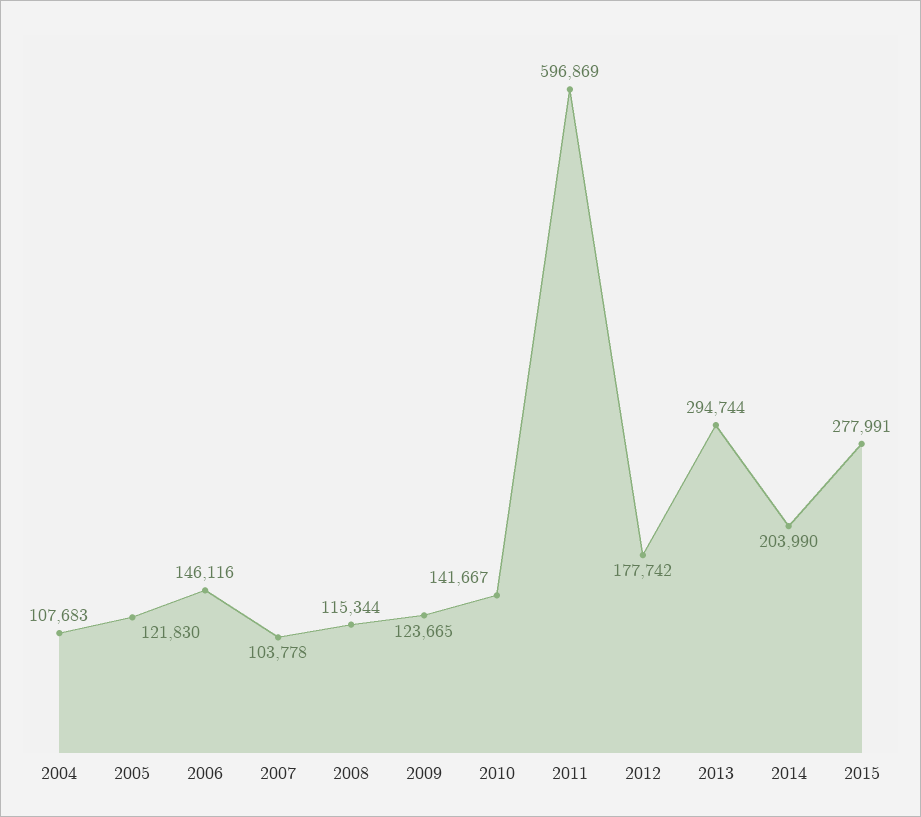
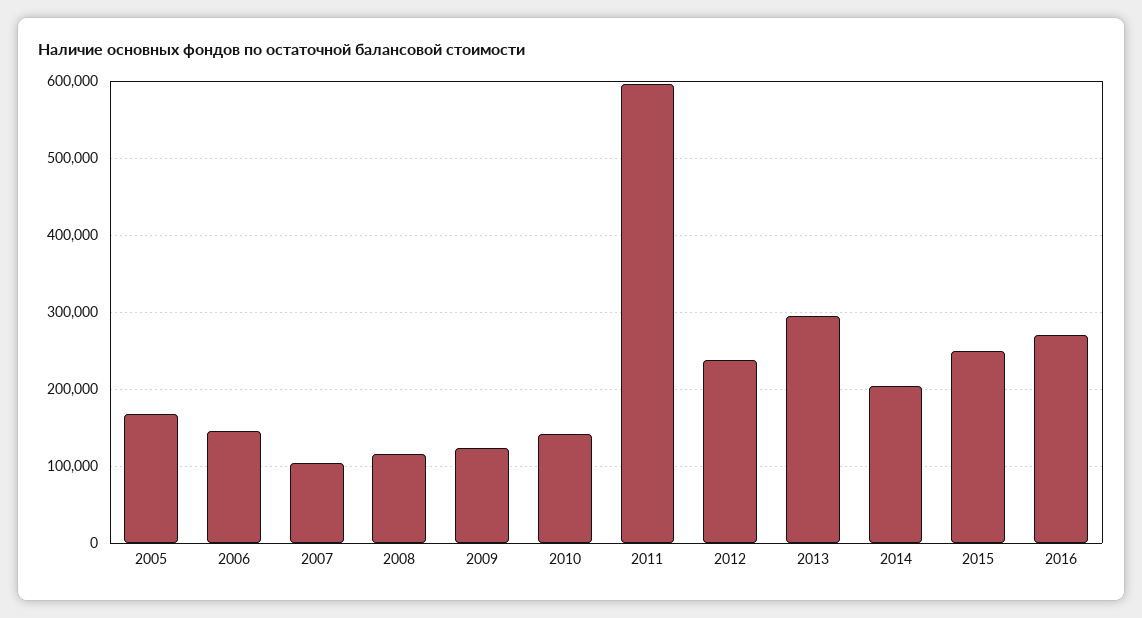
2004: 107683 -> none
2005: 121830 -> 170000
2012: 177742 -> 240000
2015: 277991 -> 250000
2016: none -> 270000

